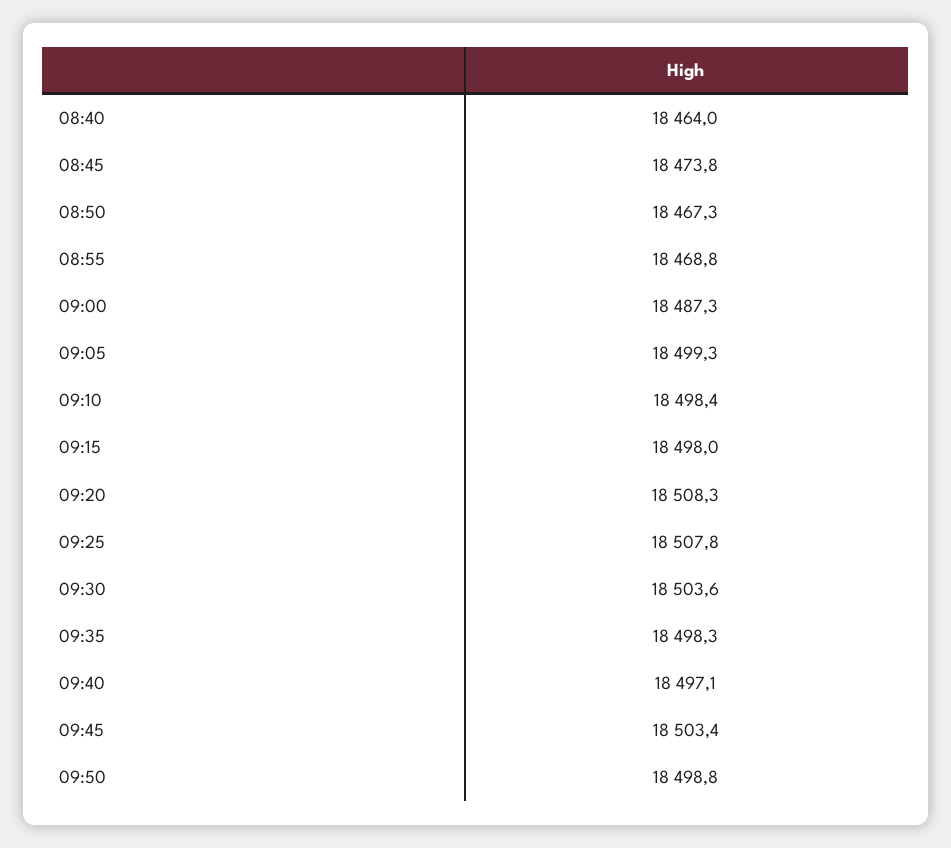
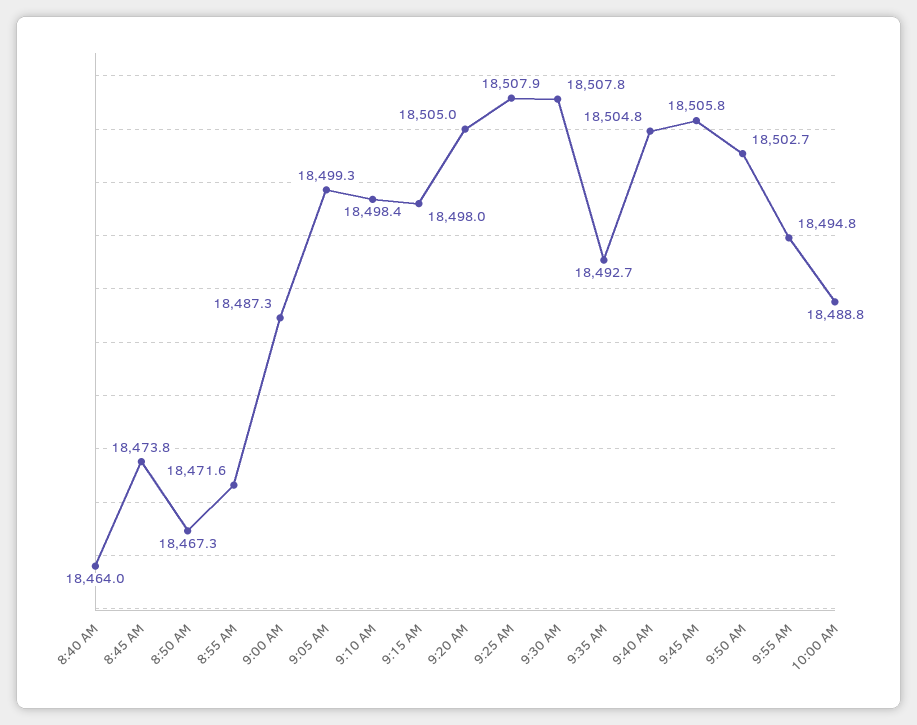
08:55: 18468.8 -> 18471.6
09:20: 18508.3 -> 18505
09:25: 18507.8 -> 18507.9
09:30: 18503.6 -> 18507.8
09:35: 18498.3 -> 18492.7
09:40: 18497.1 -> 18504.8
09:45: 18503.4 -> 18505.8
09:50: 18498.8 -> 18502.7
9:55 AM: none -> 18494.8
10:00 AM: none -> 18488.8

